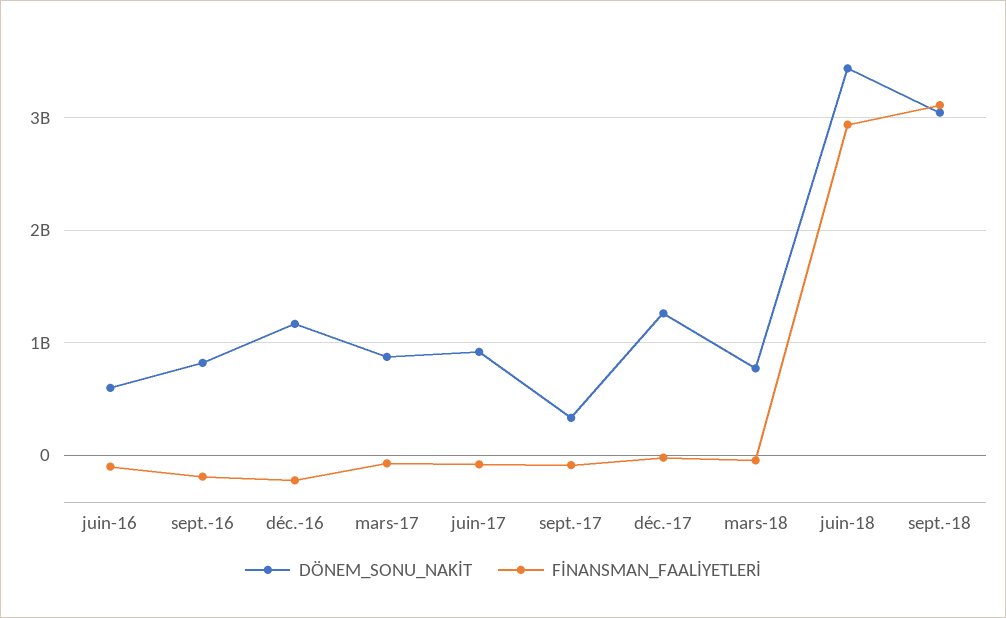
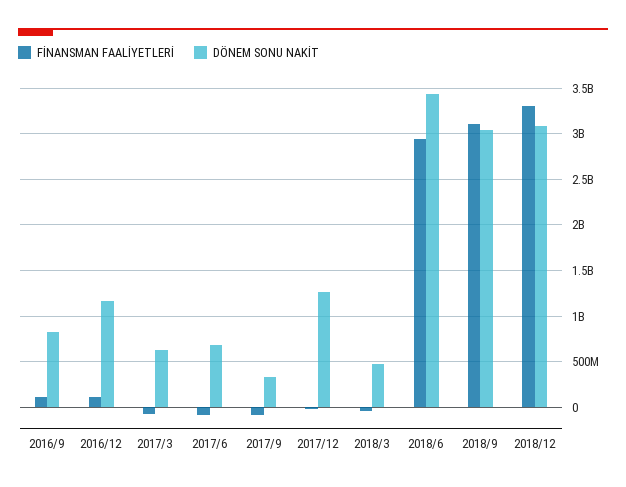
DÖNEM_SONU_NAKİT, juin-16: 600000000 -> none
FİNANSMAN_FAALİYETLERİ, juin-16: -100000000 -> none
FİNANSMAN_FAALİYETLERİ, sept.-16: -200000000 -> 100000000
FİNANSMAN_FAALİYETLERİ, déc.-16: -200000000 -> 100000000
DÖNEM_SONU_NAKİT, mars-17: 900000000 -> 600000000
DÖNEM_SONU_NAKİT, juin-17: 900000000 -> 700000000
DÖNEM_SONU_NAKİT, mars-18: 800000000 -> 500000000
FİNANSMAN_FAALİYETLERİ, 2018/12: none -> 3300000000
DÖNEM_SONU_NAKİT, 2018/12: none -> 3100000000

